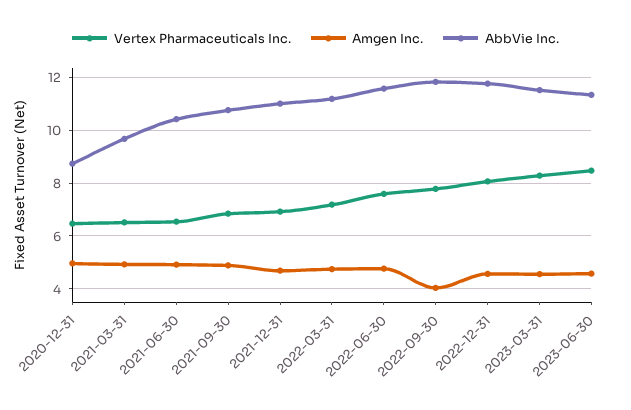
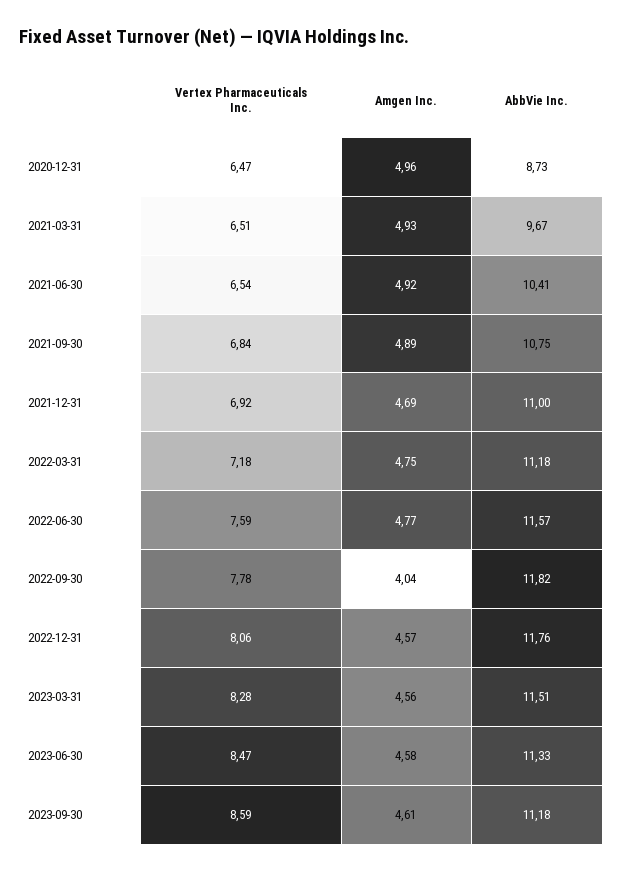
Vertex Pharmaceuticals Inc., 2023-09-30: none -> 8.59
Amgen Inc., 2023-09-30: none -> 4.61
AbbVie Inc., 2023-09-30: none -> 11.18

